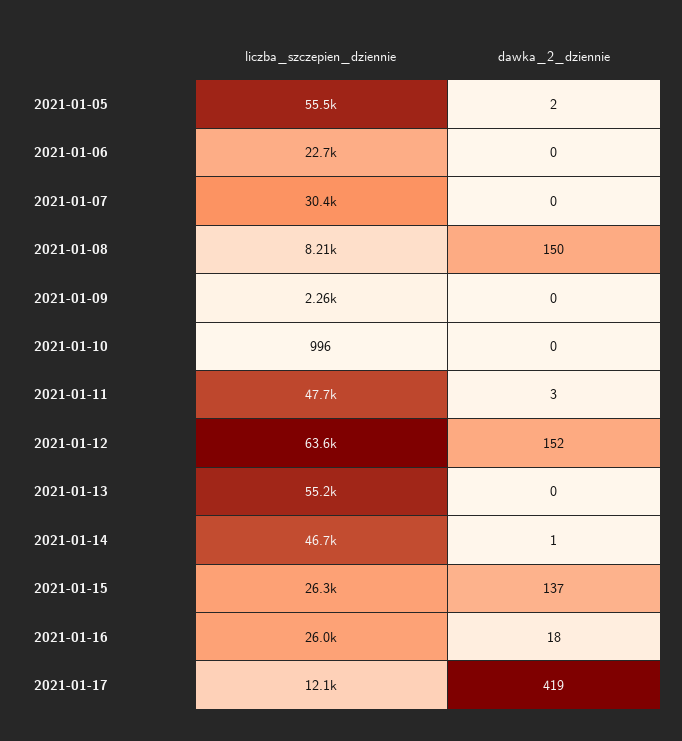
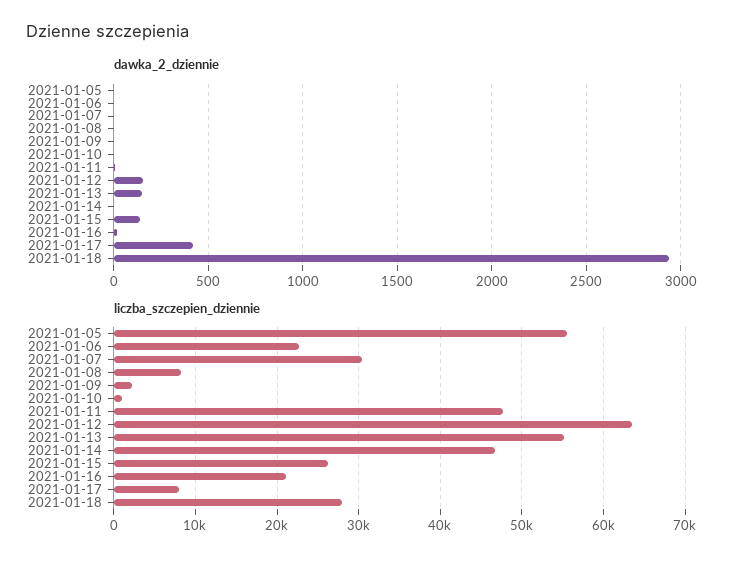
dawka_2_dziennie, 2021-01-08: 150 -> 0
dawka_2_dziennie, 2021-01-13: 0 -> 150
liczba_szczepien_dziennie, 2021-01-16: 26000 -> 21000
liczba_szczepien_dziennie, 2021-01-17: 12100 -> 8000
dawka_2_dziennie, 2021-01-18: none -> 2950
liczba_szczepien_dziennie, 2021-01-18: none -> 28000

